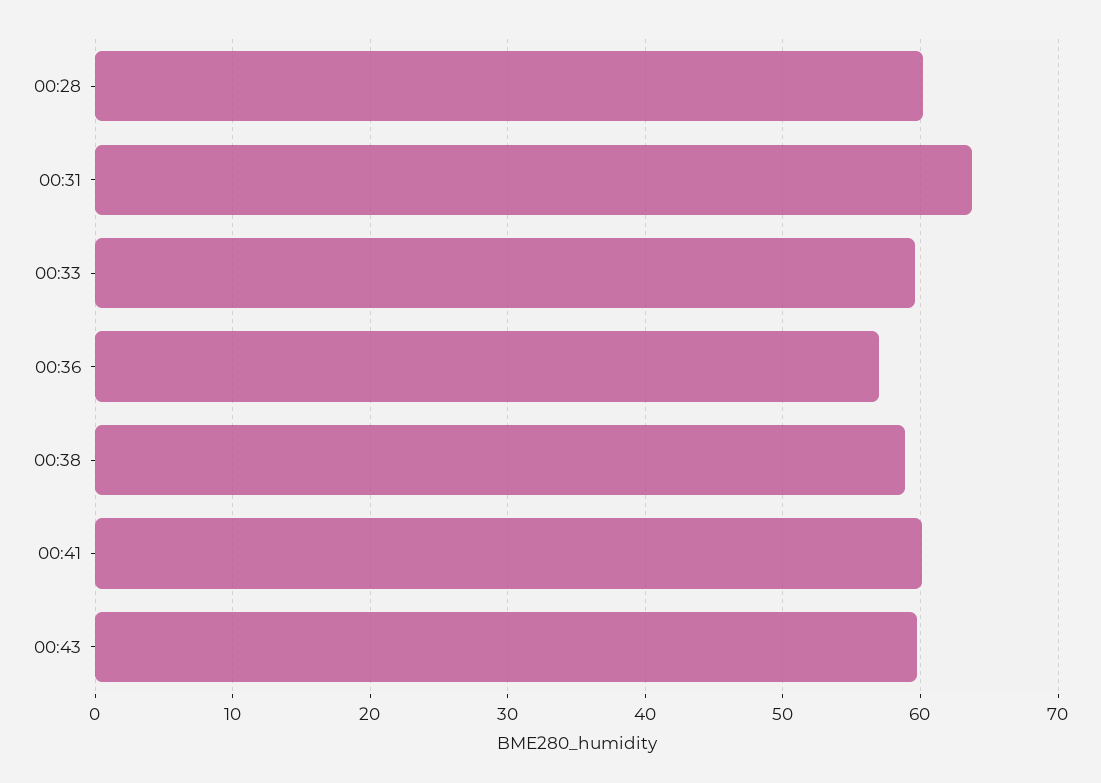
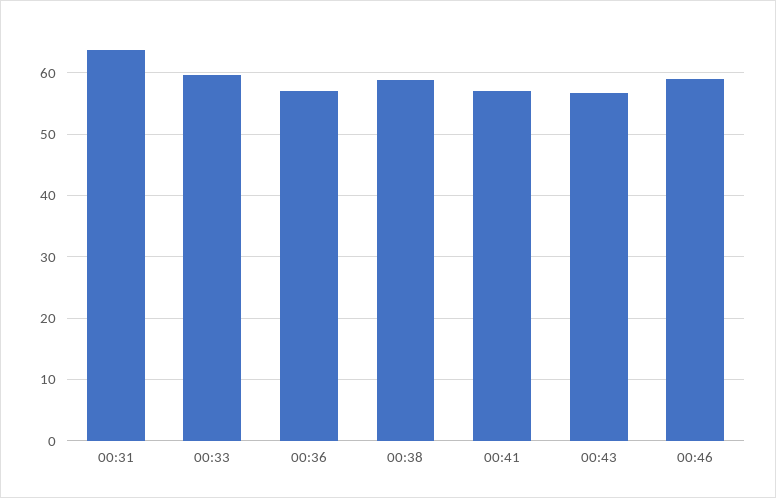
00:28: 60 -> none
00:41: 60 -> 57
00:43: 60 -> 57
00:46: none -> 59

